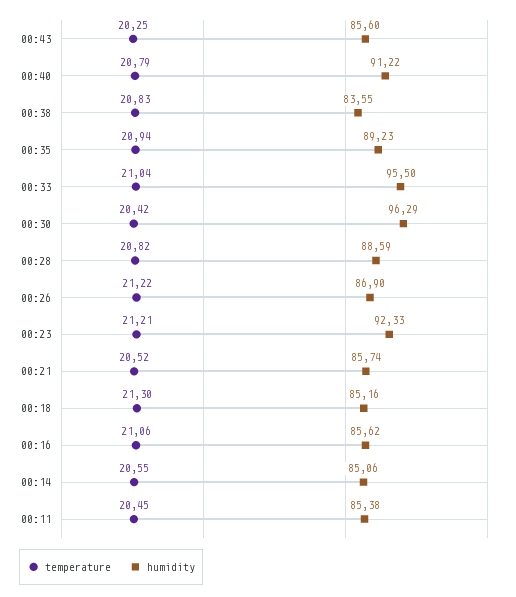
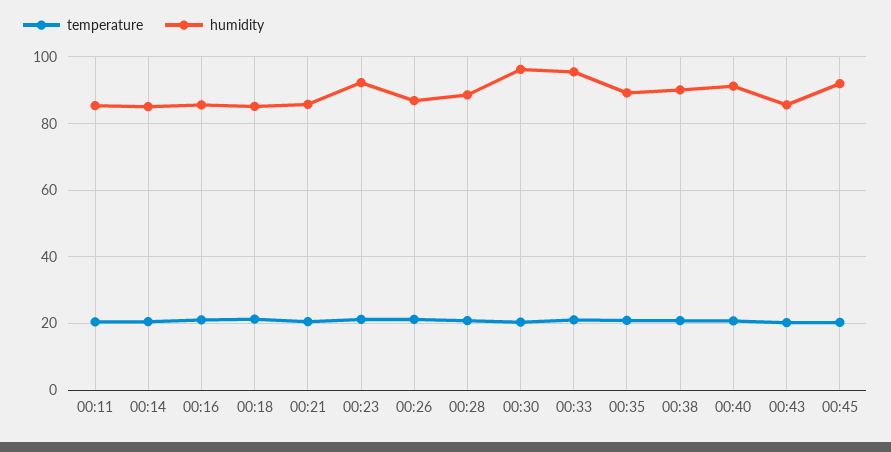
humidity, 00:38: 83.55 -> 90
temperature, 00:45: none -> 20
humidity, 00:45: none -> 92

